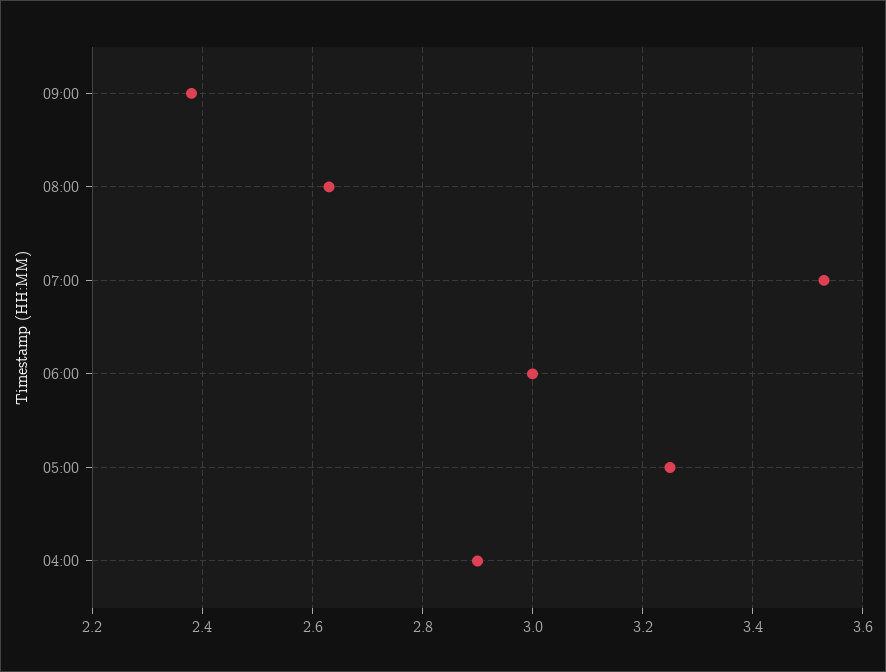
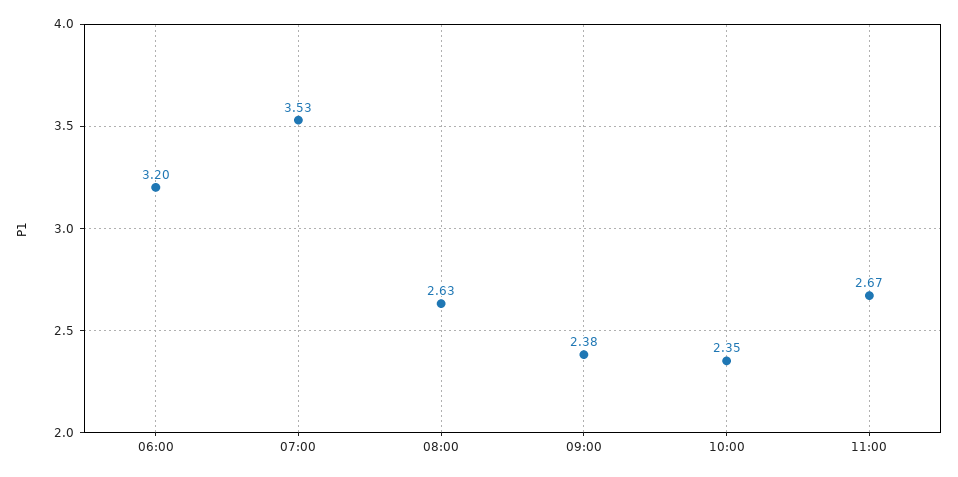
06:00: 3 -> 3.2
05:00: 3.25 -> none
04:00: 2.9 -> none
10:00: none -> 2.35
11:00: none -> 2.67

